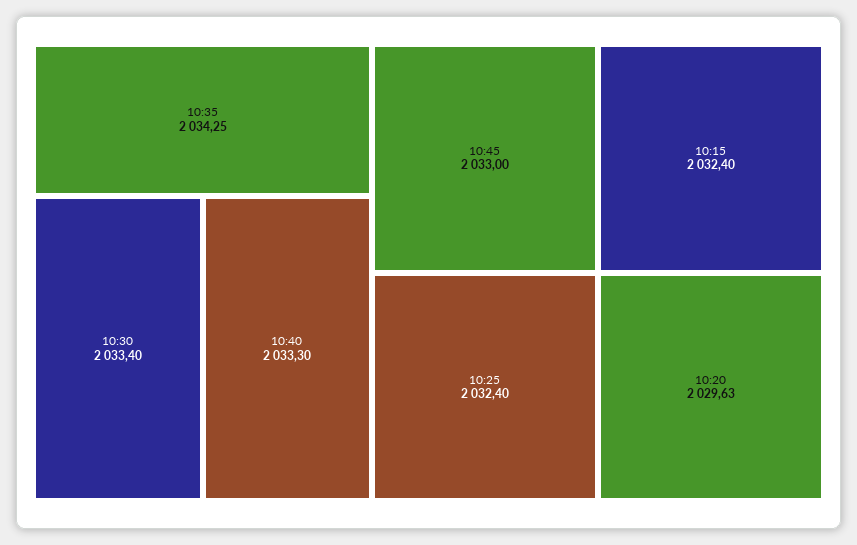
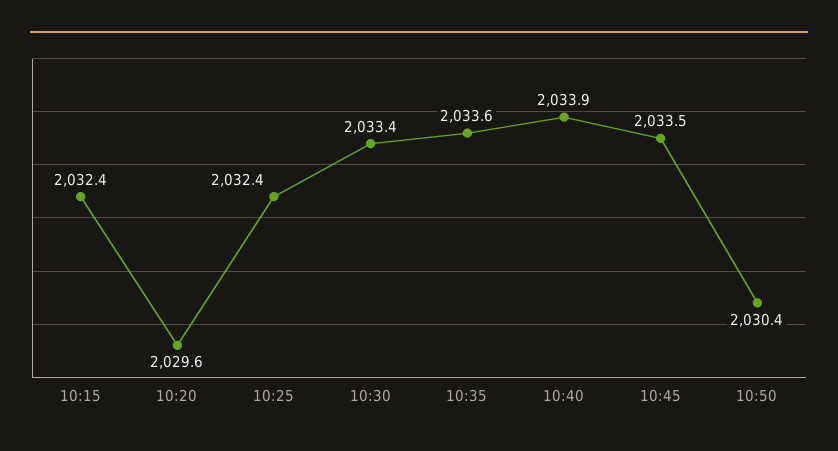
10:35: 2034.25 -> 2033.6
10:40: 2033.3 -> 2033.9
10:45: 2033 -> 2033.5
10:50: none -> 2030.4

